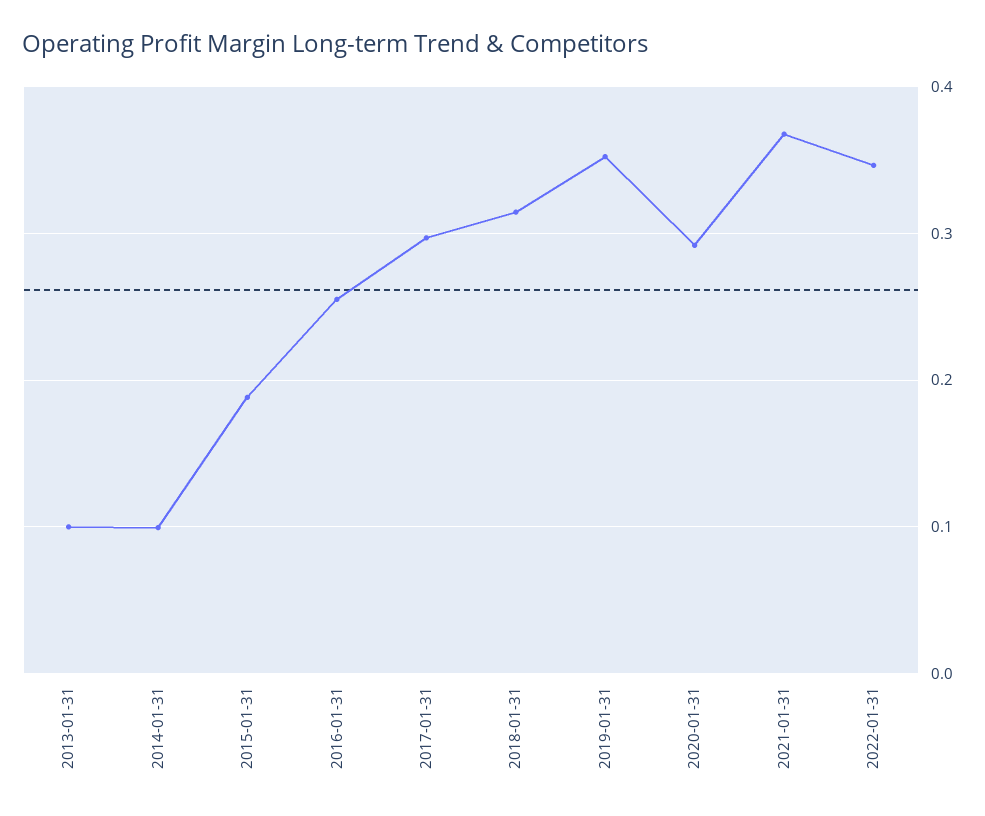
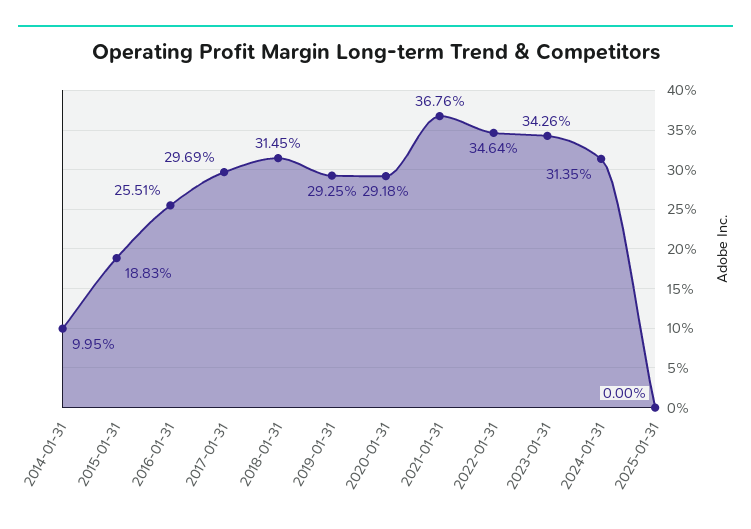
2013-01-31: 0.1 -> none
2019-01-31: 0.35 -> 0.2925
2023-01-31: none -> 0.3426
2024-01-31: none -> 0.3135
2025-01-31: none -> 0

